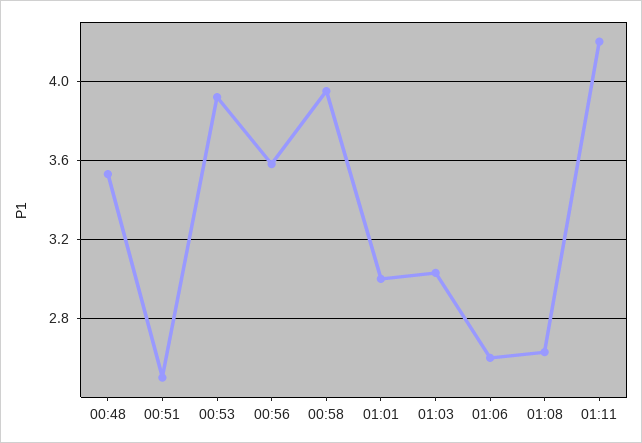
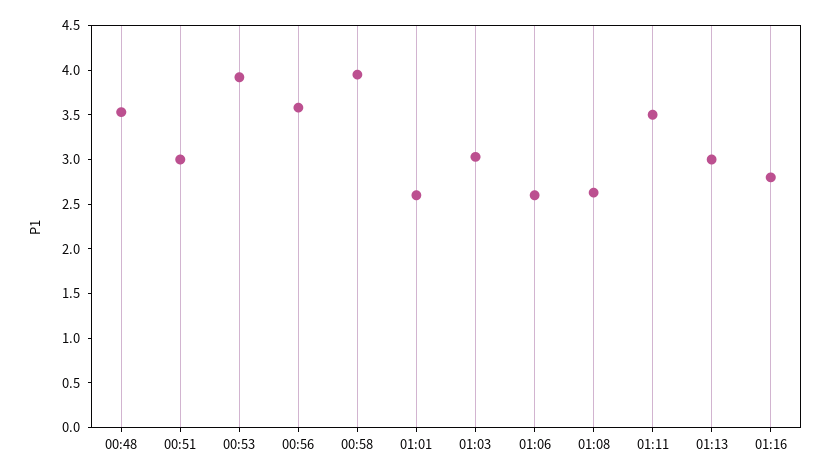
00:51: 2.5 -> 3
01:01: 3 -> 2.6
01:11: 4.2 -> 3.5
01:13: none -> 3
01:16: none -> 2.8

